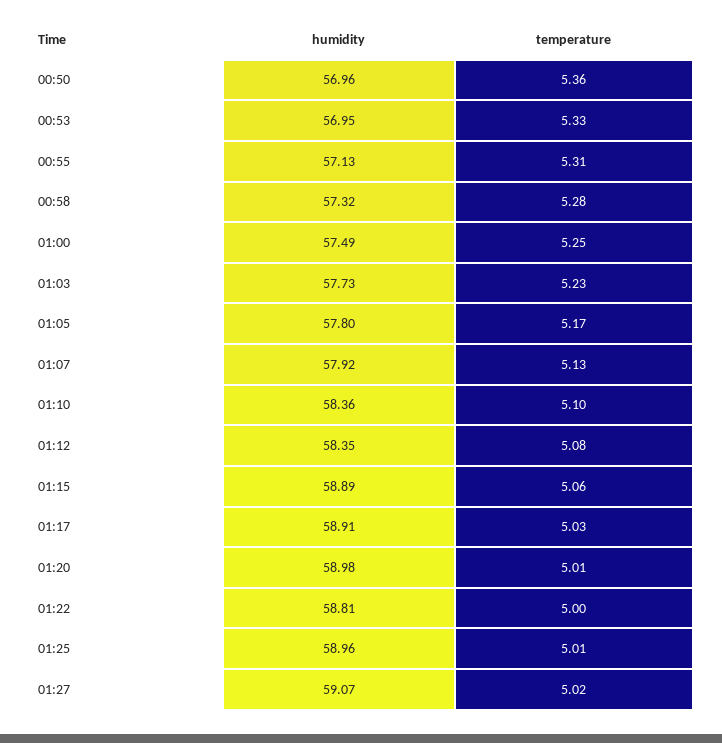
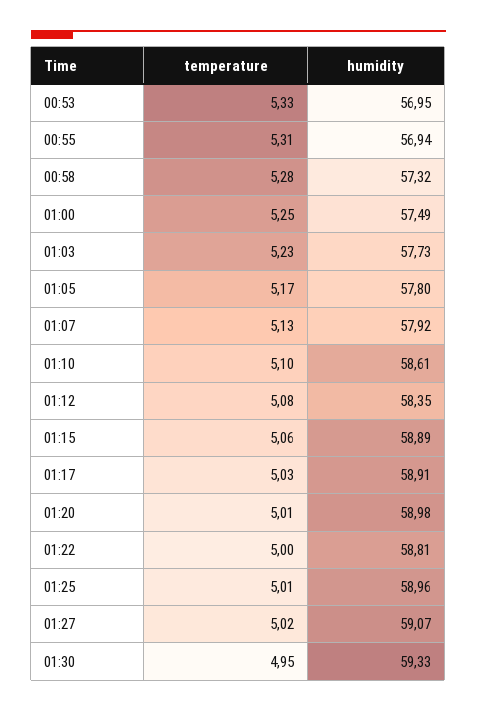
humidity, 00:50: 56.96 -> none
temperature, 00:50: 5.36 -> none
humidity, 00:55: 57.13 -> 56.94
humidity, 01:10: 58.36 -> 58.61
temperature, 01:30: none -> 4.95
humidity, 01:30: none -> 59.33

